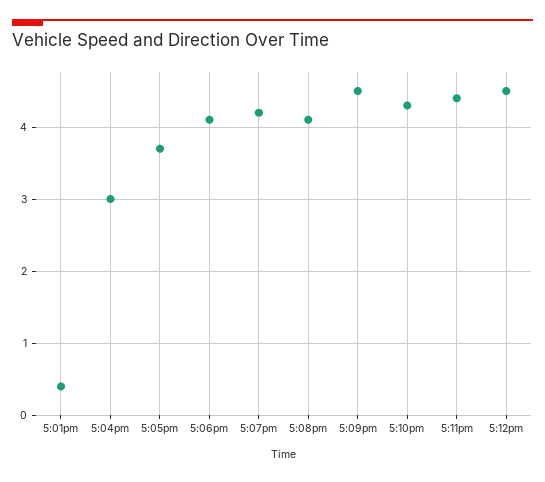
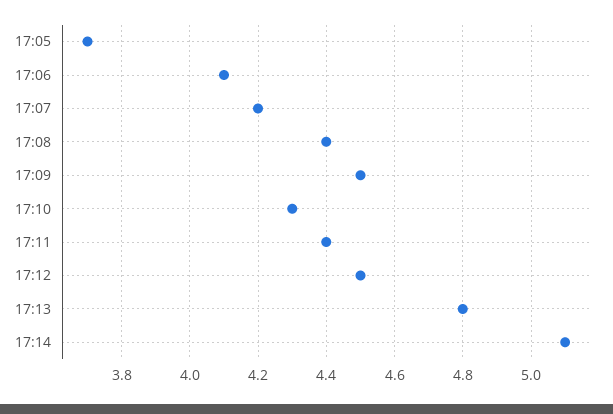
5:01pm: 0.4 -> none
5:04pm: 3 -> none
5:08pm: 4.1 -> 4.4
17:13: none -> 4.8
17:14: none -> 5.1

